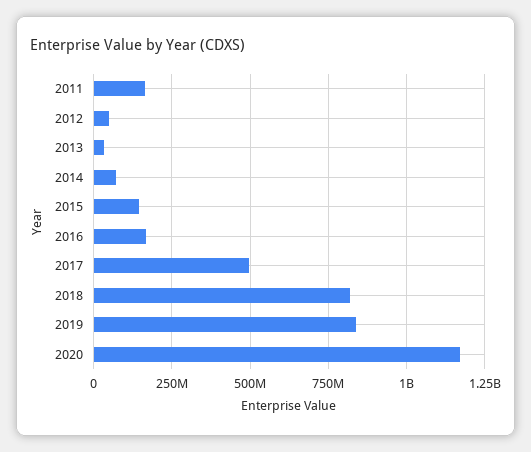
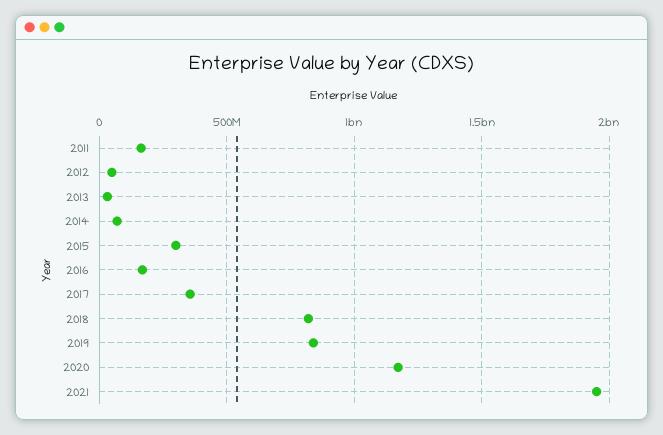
2015: 150000000 -> 300000000
2017: 500000000 -> 350000000
2021: none -> 1950000000

